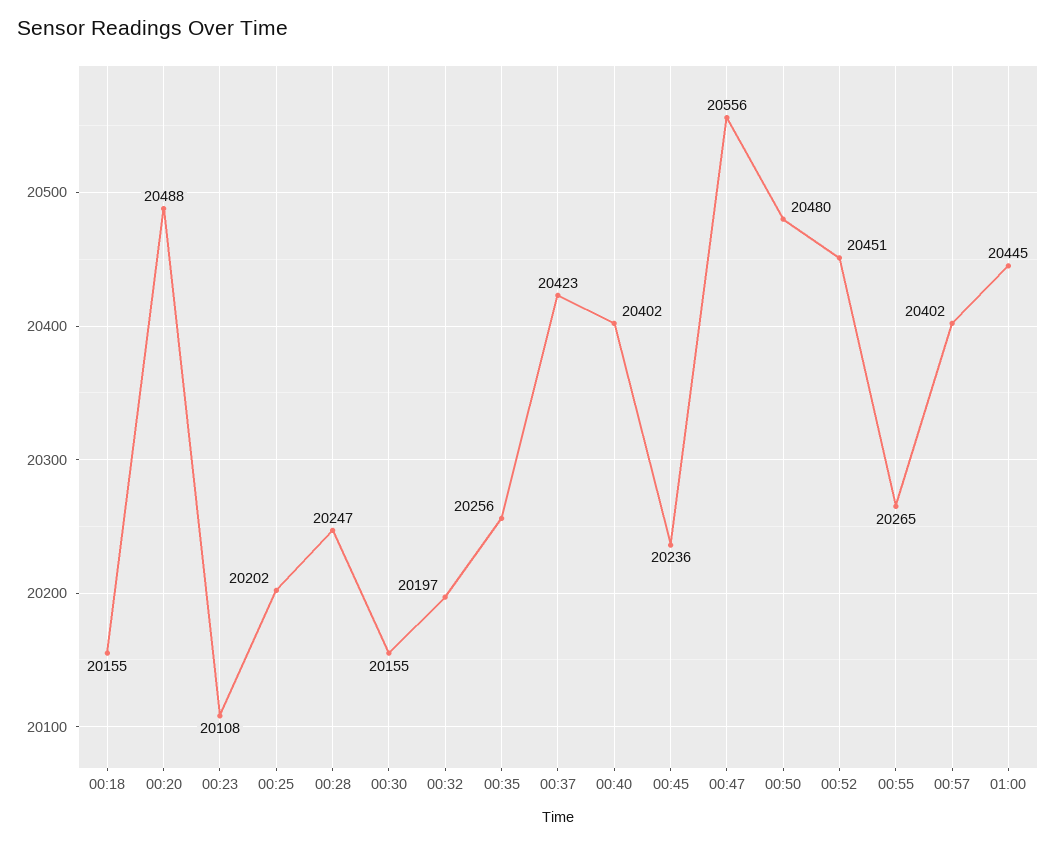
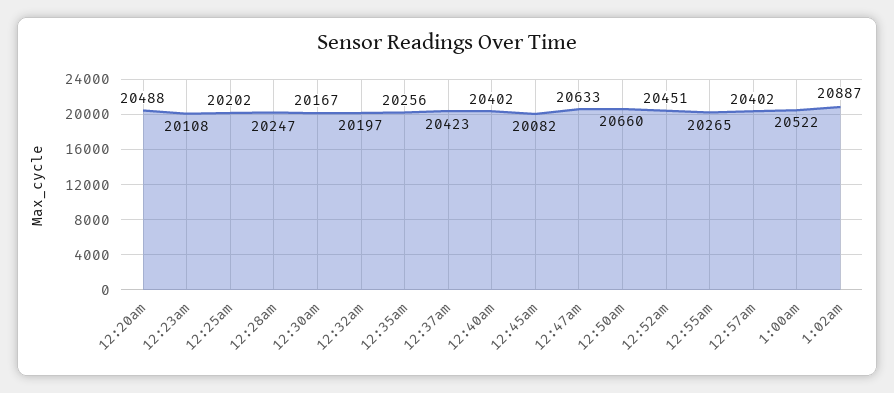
00:18: 20155 -> none
00:30: 20155 -> 20167
00:45: 20236 -> 20082
00:47: 20556 -> 20633
00:50: 20480 -> 20660
01:00: 20445 -> 20522
1:02am: none -> 20887

